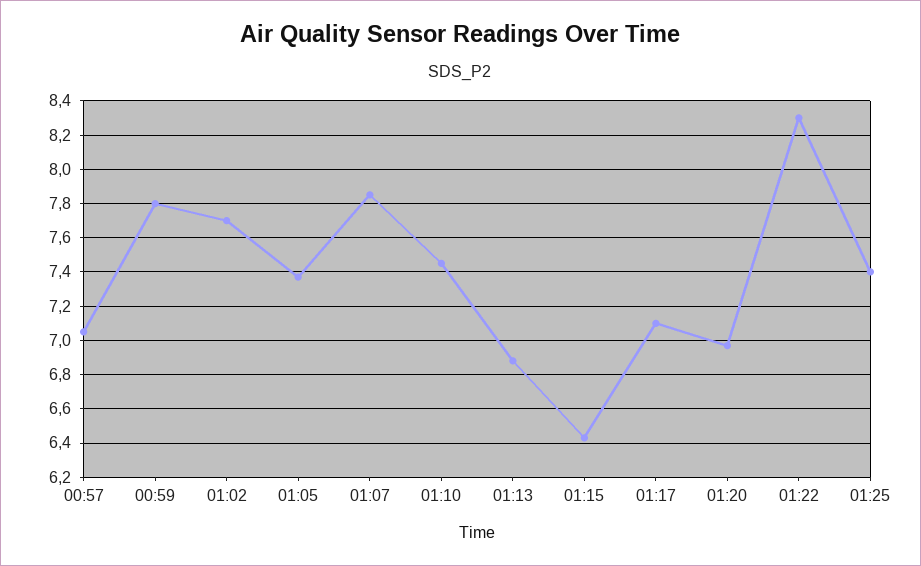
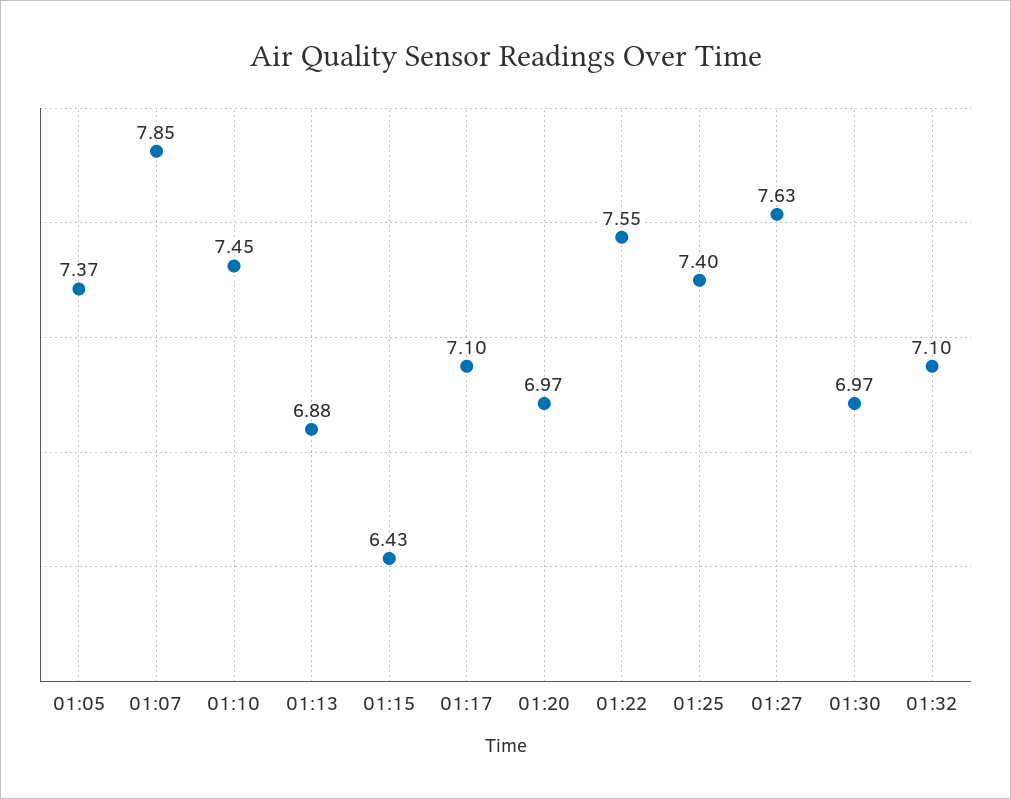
00:57: 7.05 -> none
00:59: 7.8 -> none
01:02: 7.7 -> none
01:22: 8.3 -> 7.55
01:27: none -> 7.63
01:30: none -> 6.97
01:32: none -> 7.1

